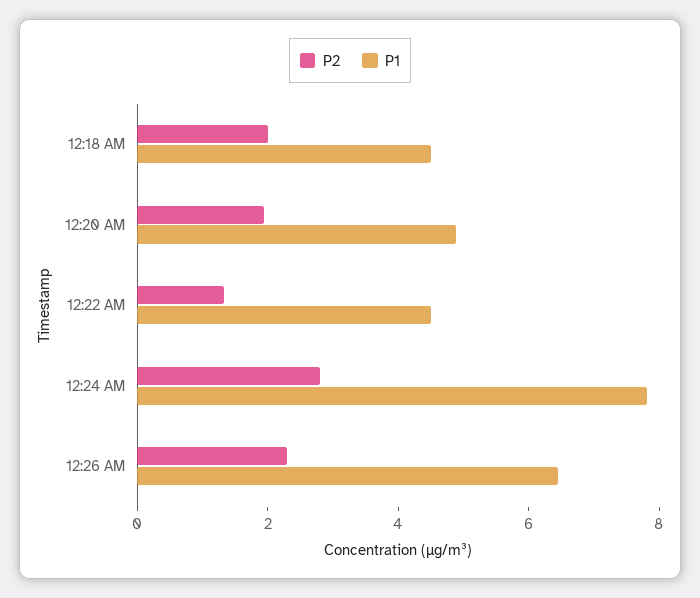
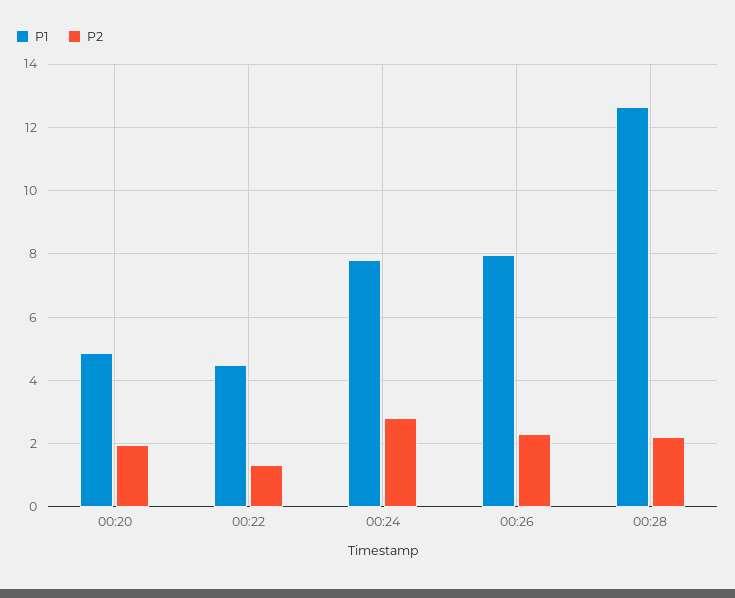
P2, 12:18 AM: 2 -> none
P1, 12:18 AM: 4.5 -> none
P1, 12:26 AM: 6.5 -> 8
P1, 00:28: none -> 12.6
P2, 00:28: none -> 2.2

